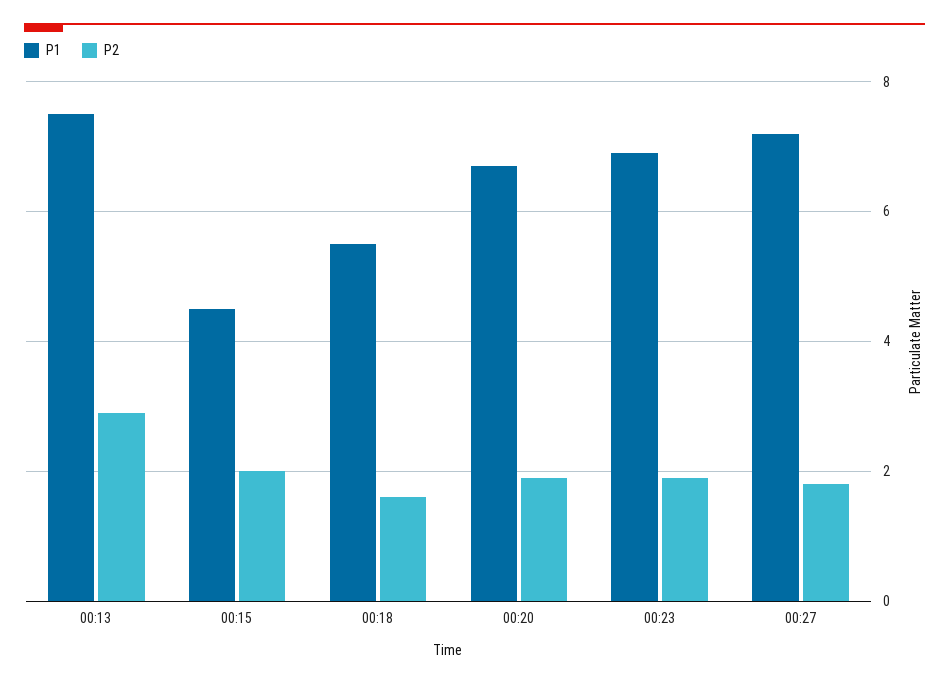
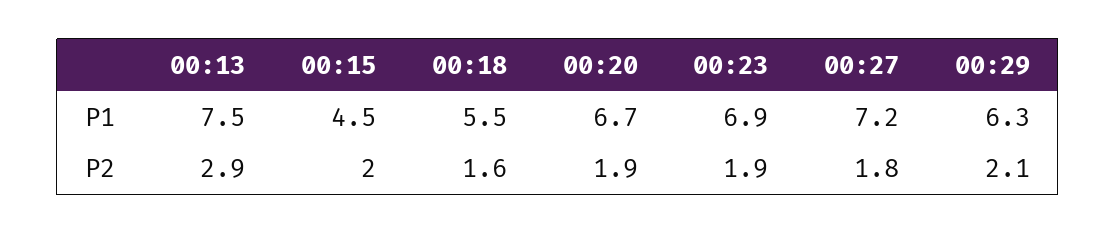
P1, 00:29: none -> 6.3
P2, 00:29: none -> 2.1

